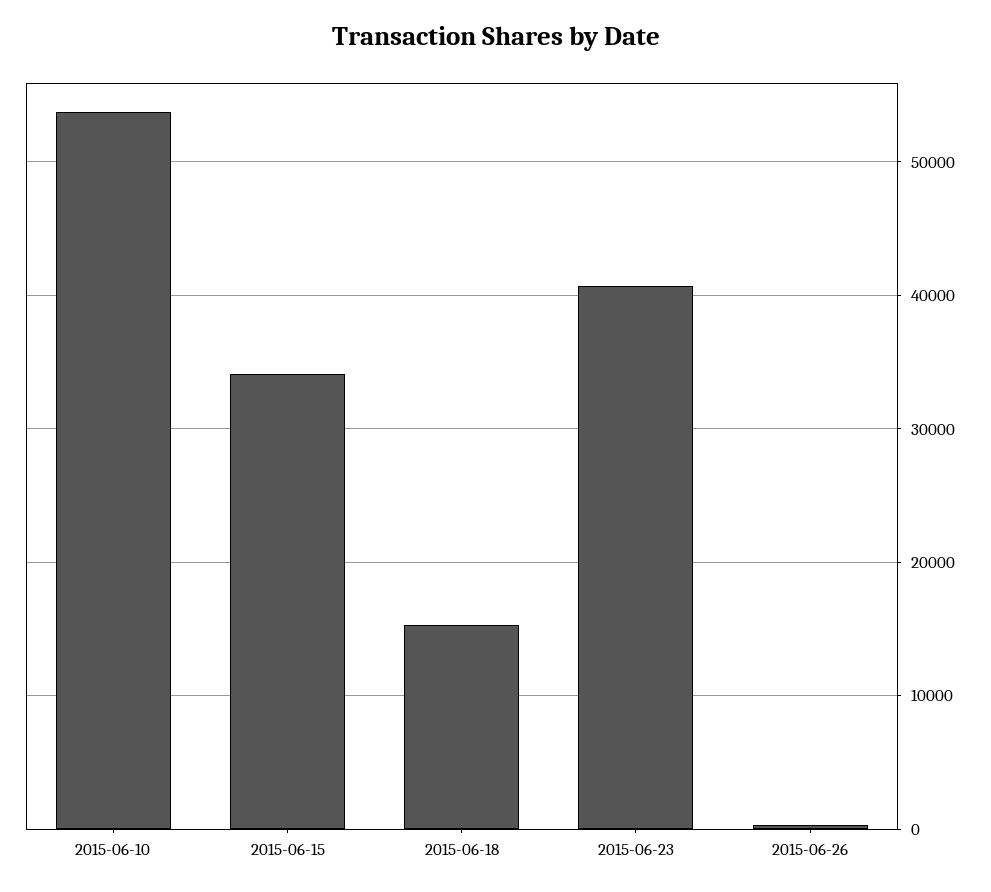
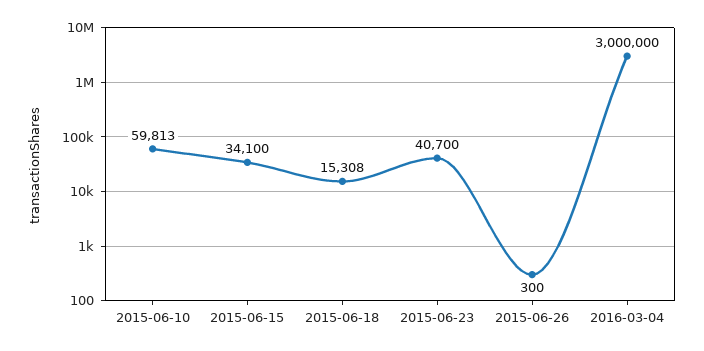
2015-06-10: 54000 -> 59813
2016-03-04: none -> 3000000

